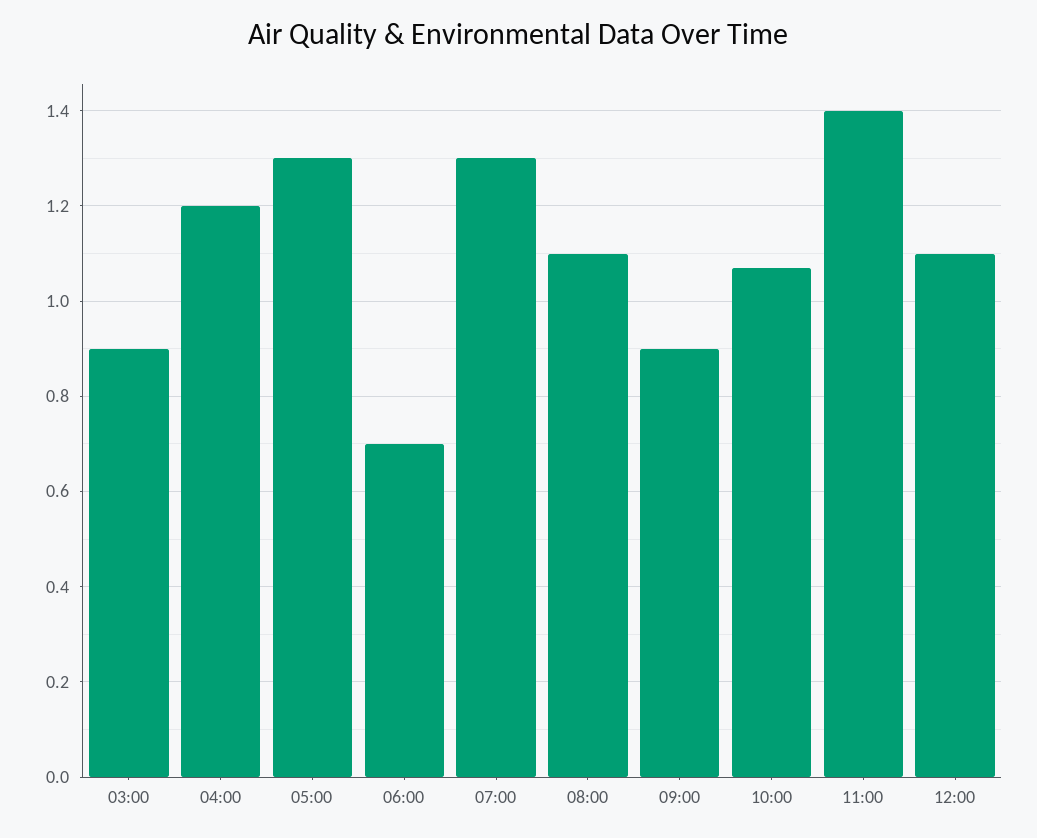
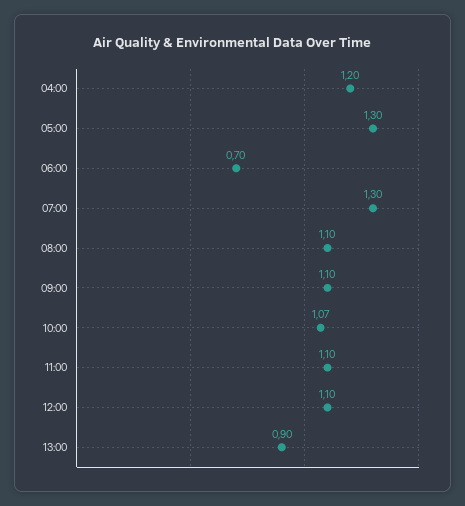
03:00: 0.9 -> none
09:00: 0.9 -> 1.1
11:00: 1.4 -> 1.1
13:00: none -> 0.9

